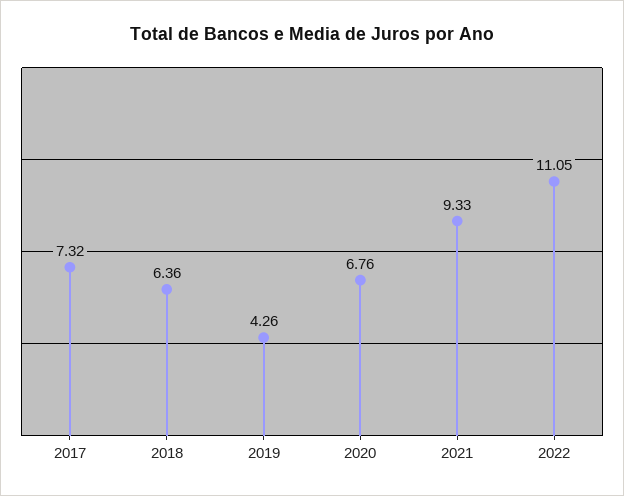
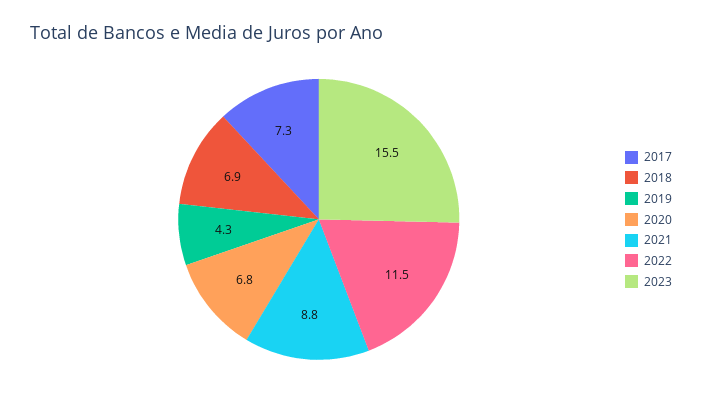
2018: 6.36 -> 6.9
2021: 9.33 -> 8.8
2022: 11.05 -> 11.5
2023: none -> 15.5

